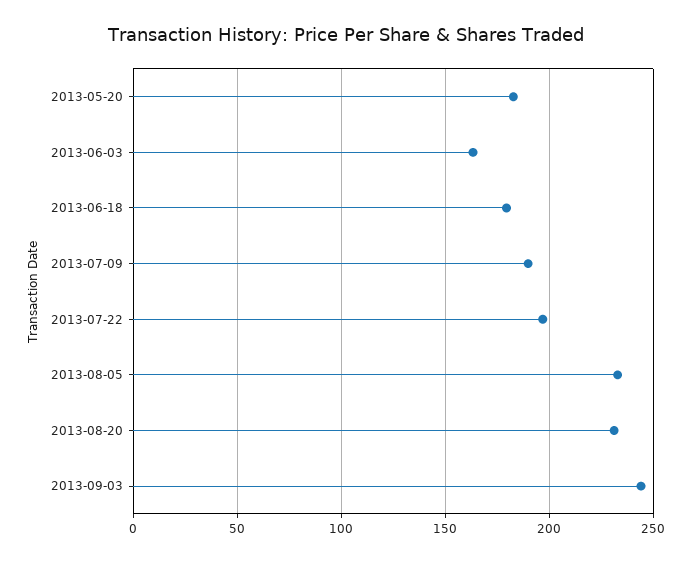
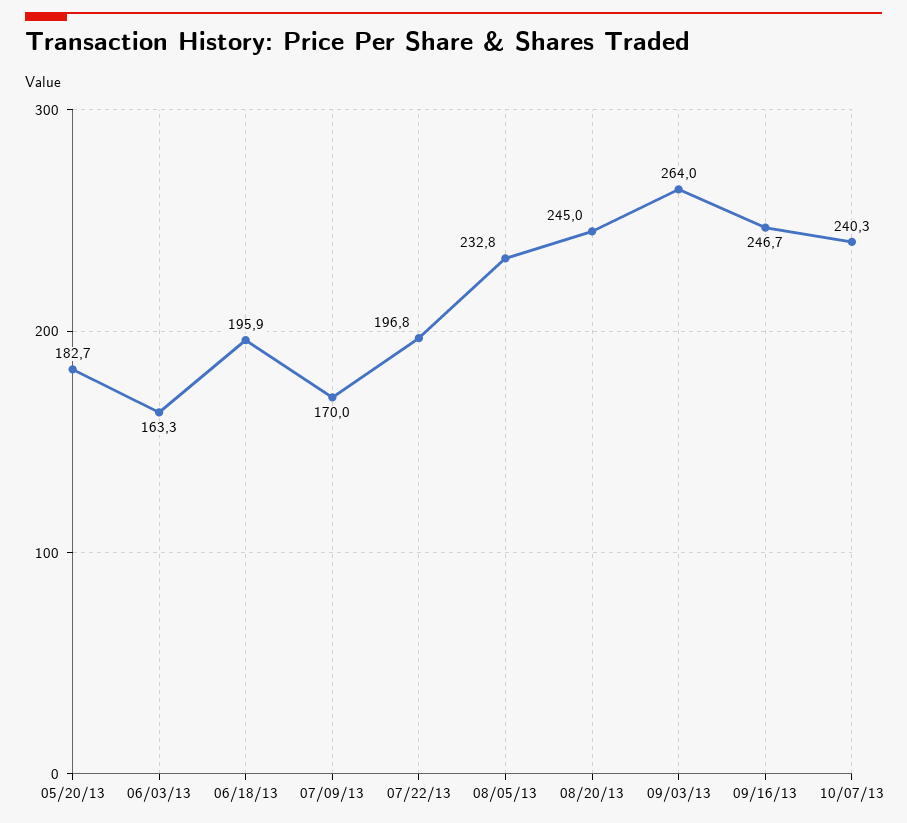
2013-06-18: 180 -> 195.9
2013-07-09: 190 -> 170
2013-08-20: 230 -> 245
2013-09-03: 245 -> 264
09/16/13: none -> 246.7
10/07/13: none -> 240.3

